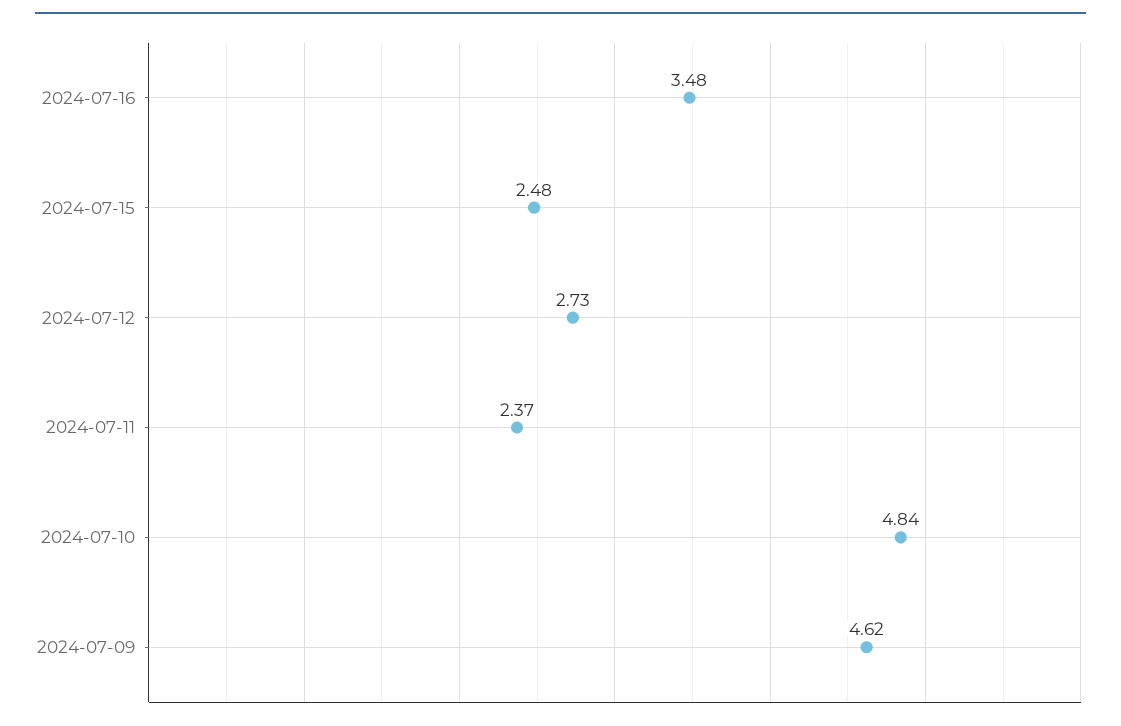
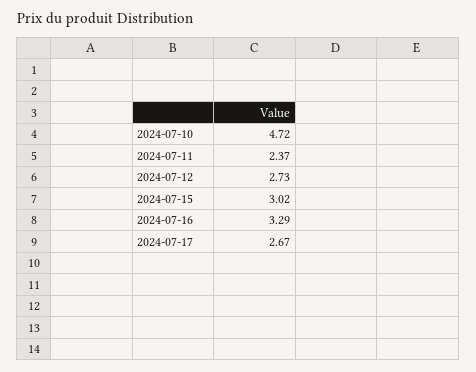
2024-07-16: 3.48 -> 3.29
2024-07-15: 2.48 -> 3.02
2024-07-10: 4.84 -> 4.72
2024-07-09: 4.62 -> none
2024-07-17: none -> 2.67

